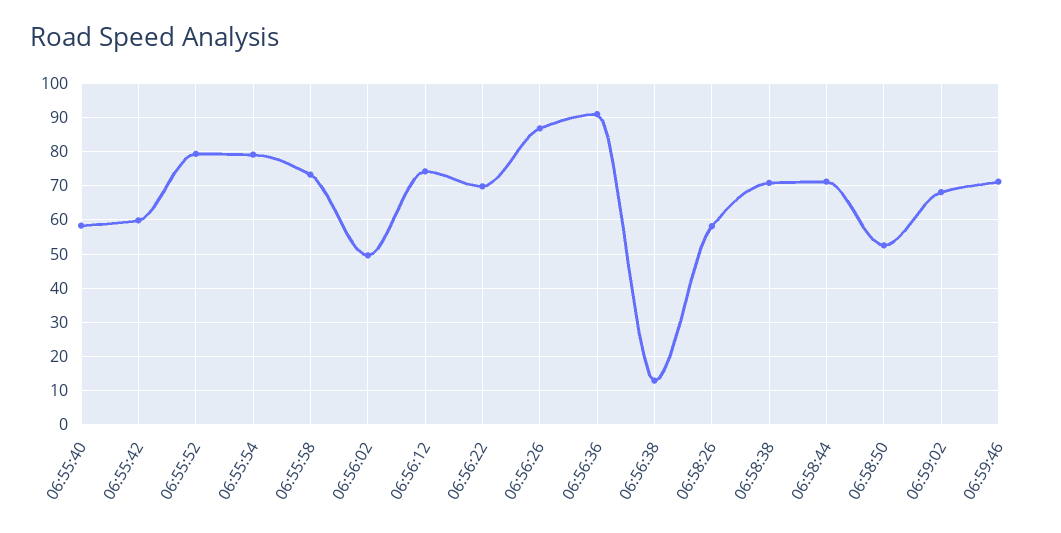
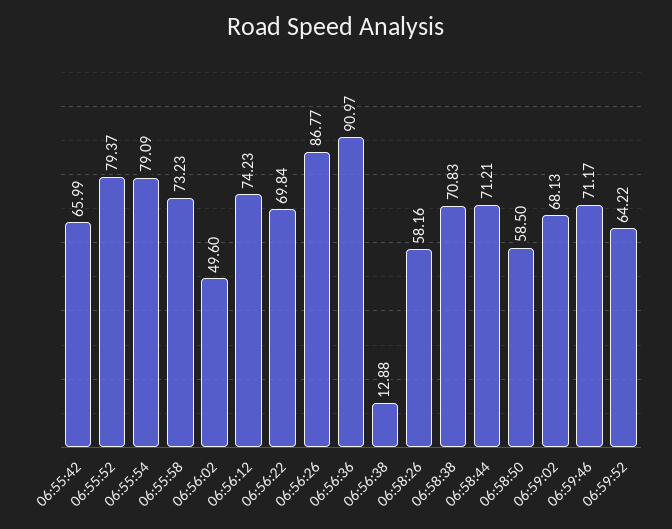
06:55:40: 58 -> none
06:55:42: 60 -> 65.99
06:58:50: 52 -> 58.5
06:59:52: none -> 64.22

